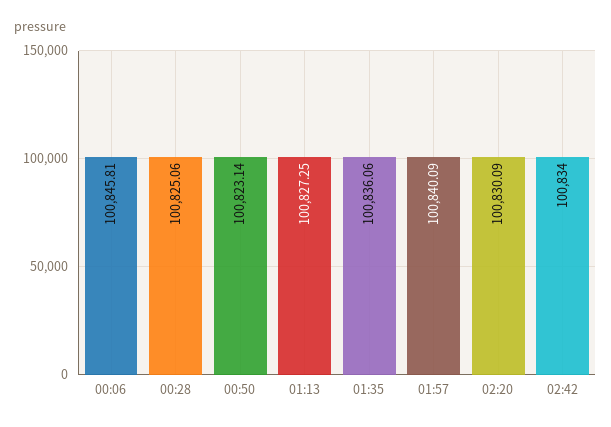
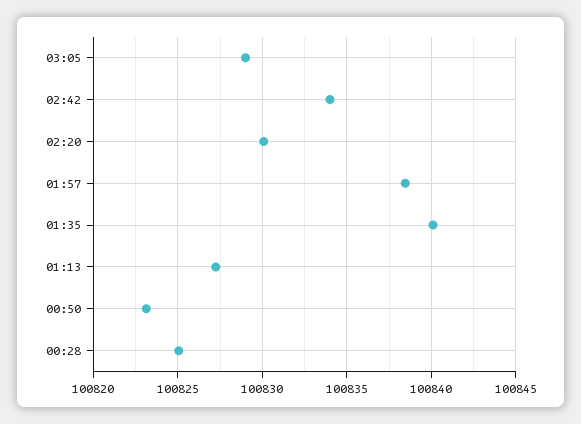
00:06: 100845.81 -> none
01:35: 100836.06 -> 100840
01:57: 100840.09 -> 100838.5
03:05: none -> 100829

